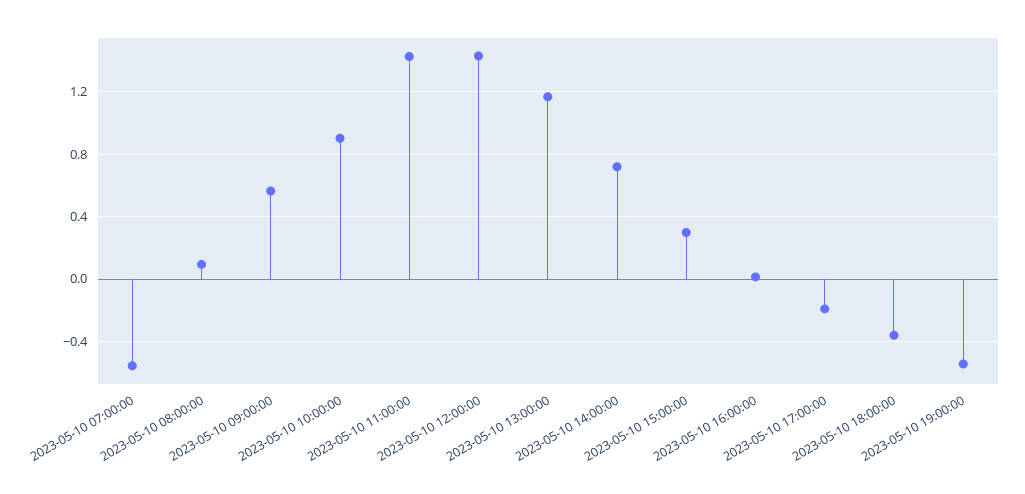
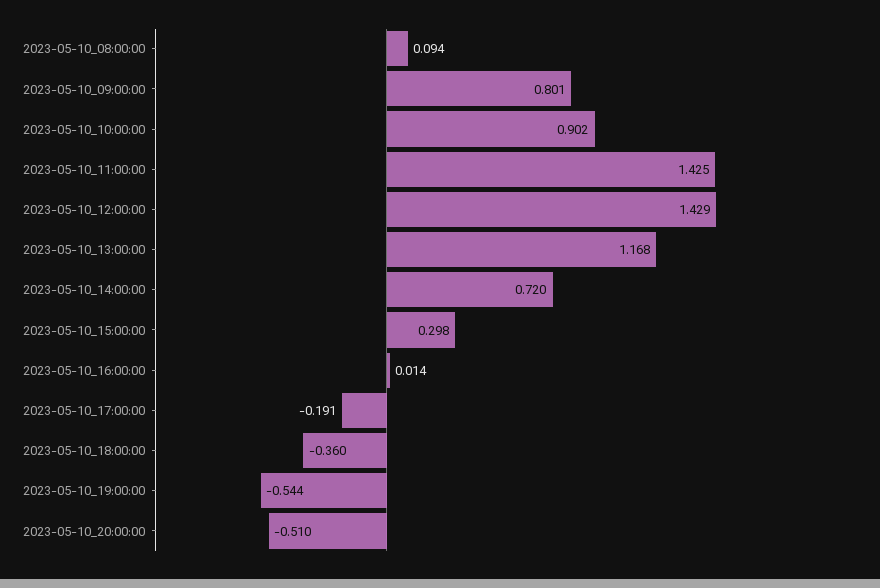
2023-05-10 07:00:00: -0.55 -> none
2023-05-10 09:00:00: 0.55 -> 0.801
2023-05-10_20:00:00: none -> -0.51

